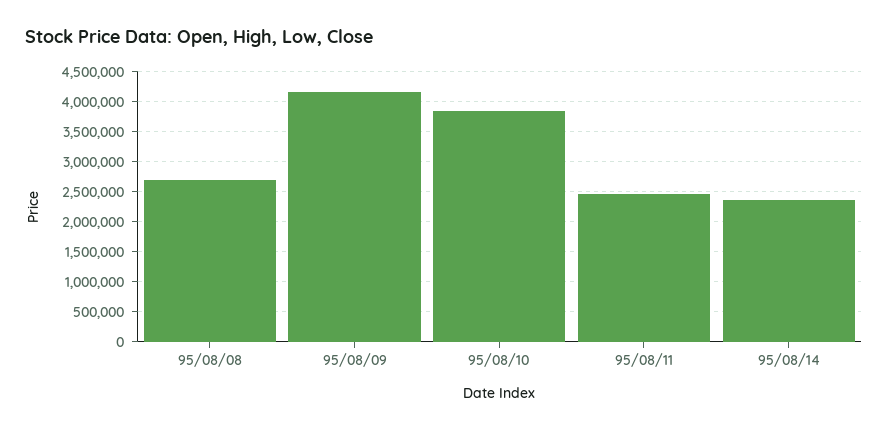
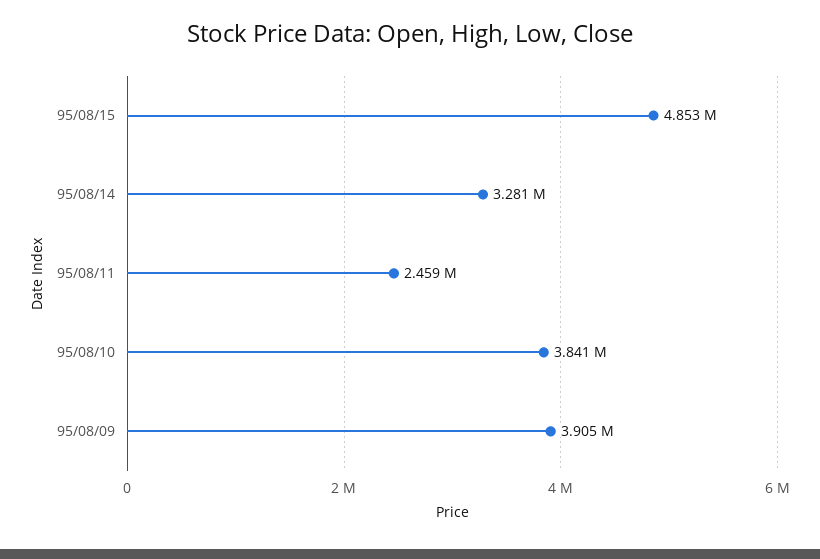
95/08/08: 2700000 -> none
95/08/09: 4200000 -> 3905000
95/08/14: 2400000 -> 3281000
95/08/15: none -> 4853000

